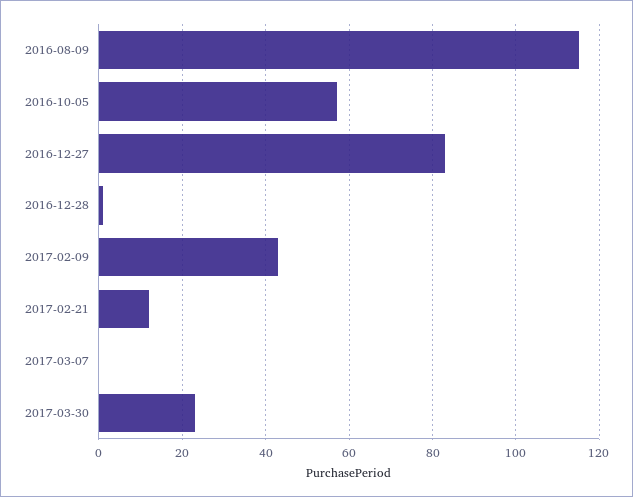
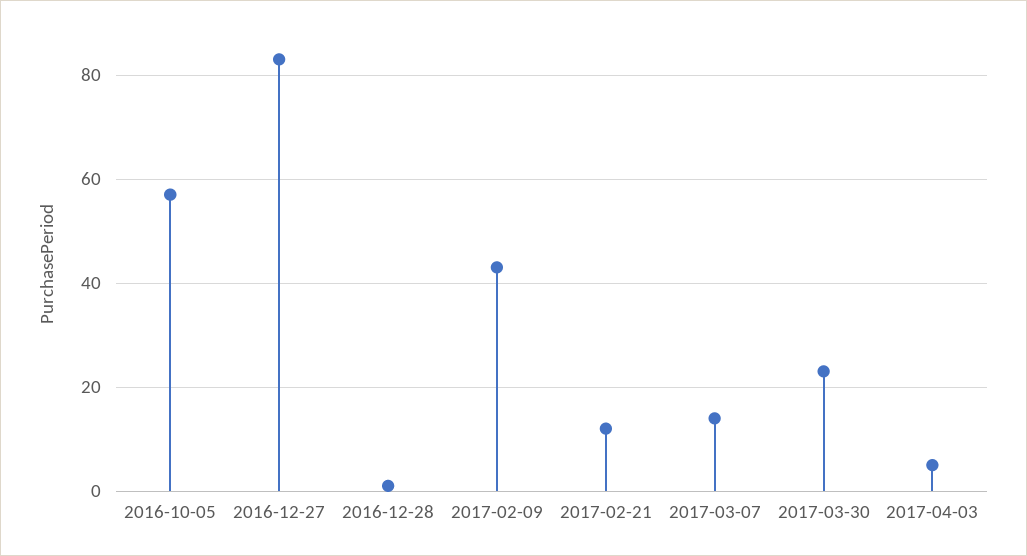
2016-08-09: 115 -> none
2017-03-07: 0 -> 15
2017-04-03: none -> 5

